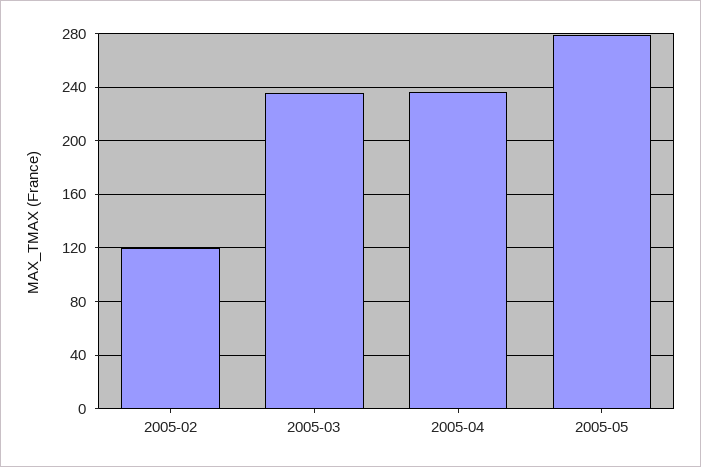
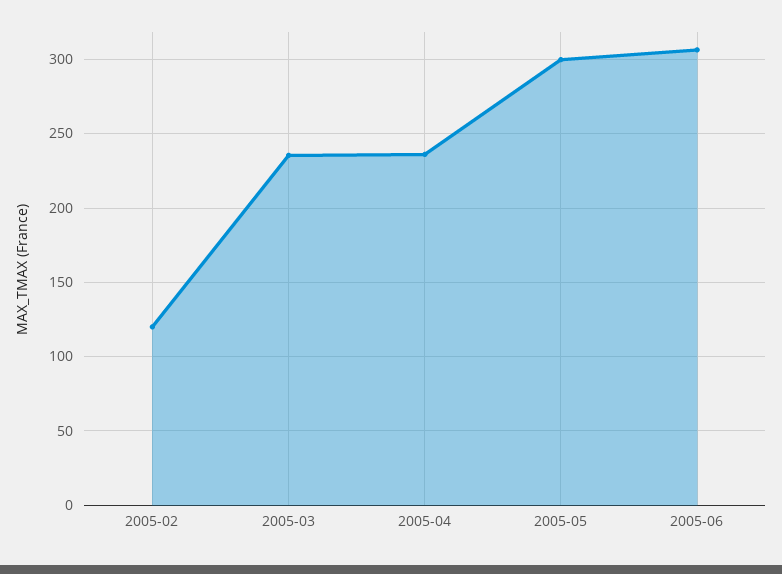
2005-05: 280 -> 300
2005-06: none -> 305

